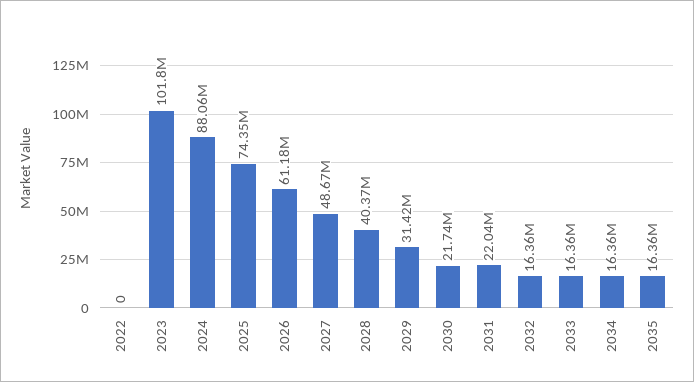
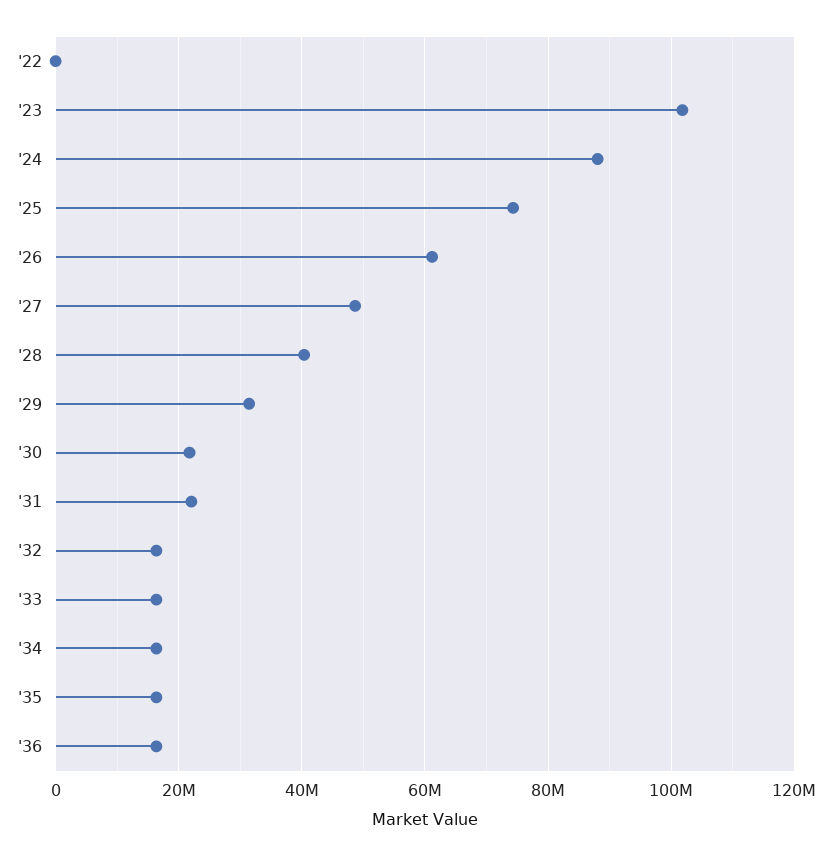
'36: none -> 16000000

